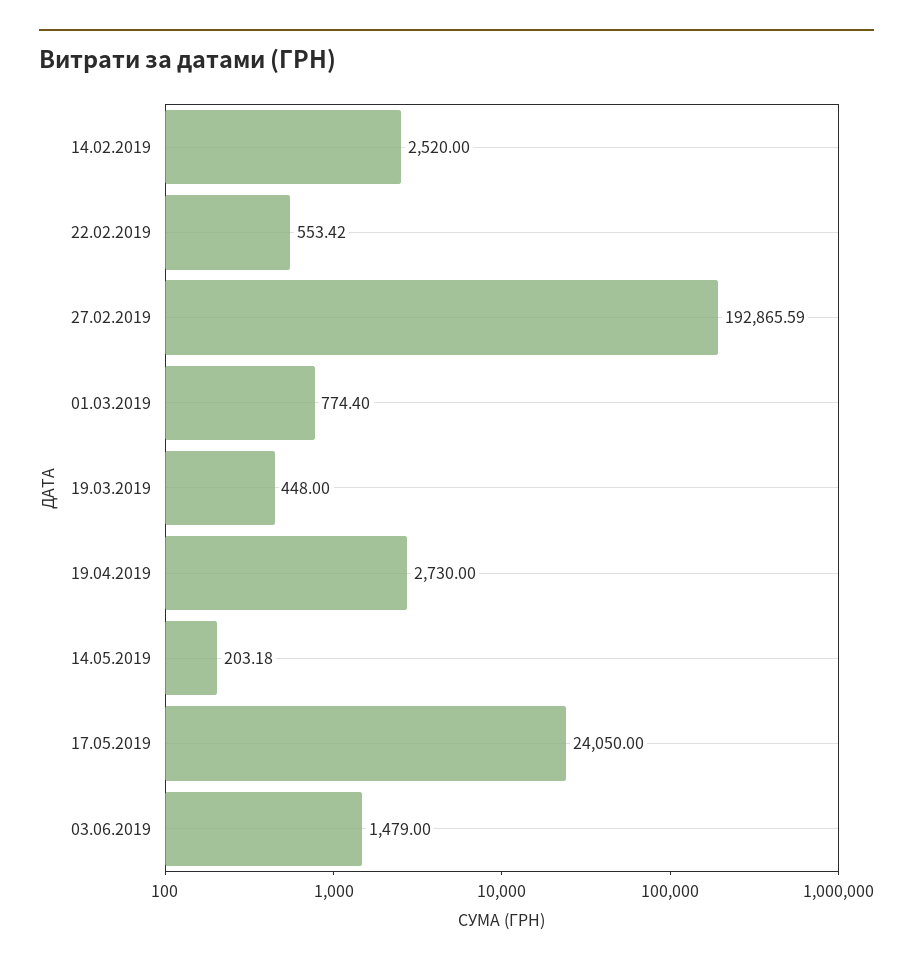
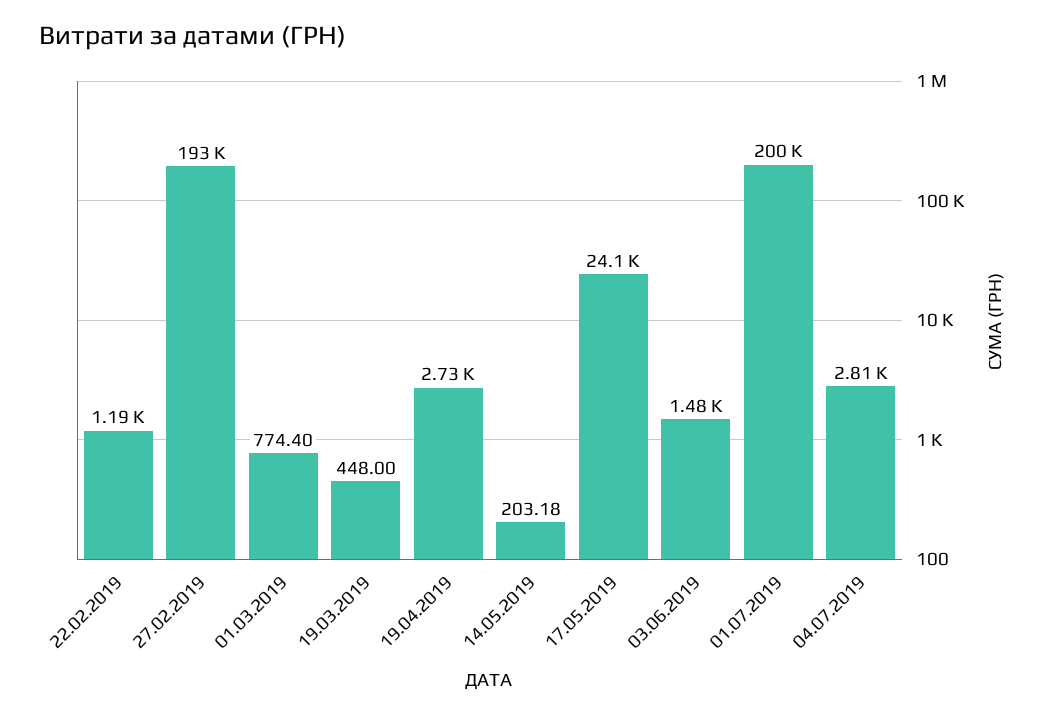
14.02.2019: 2520 -> none
22.02.2019: 553.42 -> 1190
01.07.2019: none -> 200000
04.07.2019: none -> 2810

